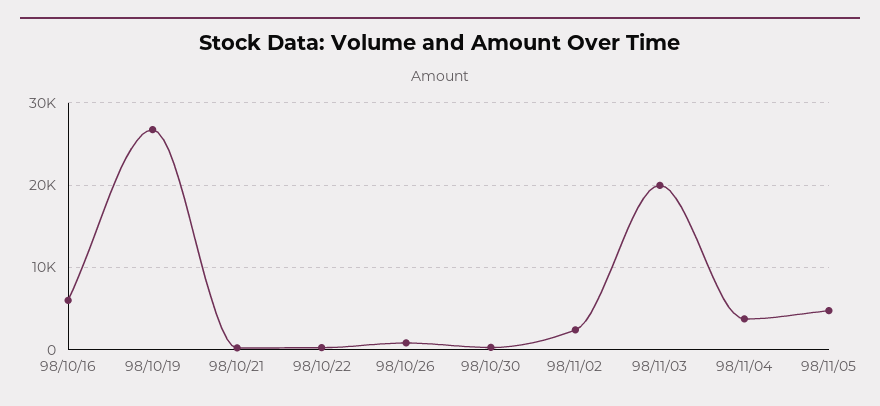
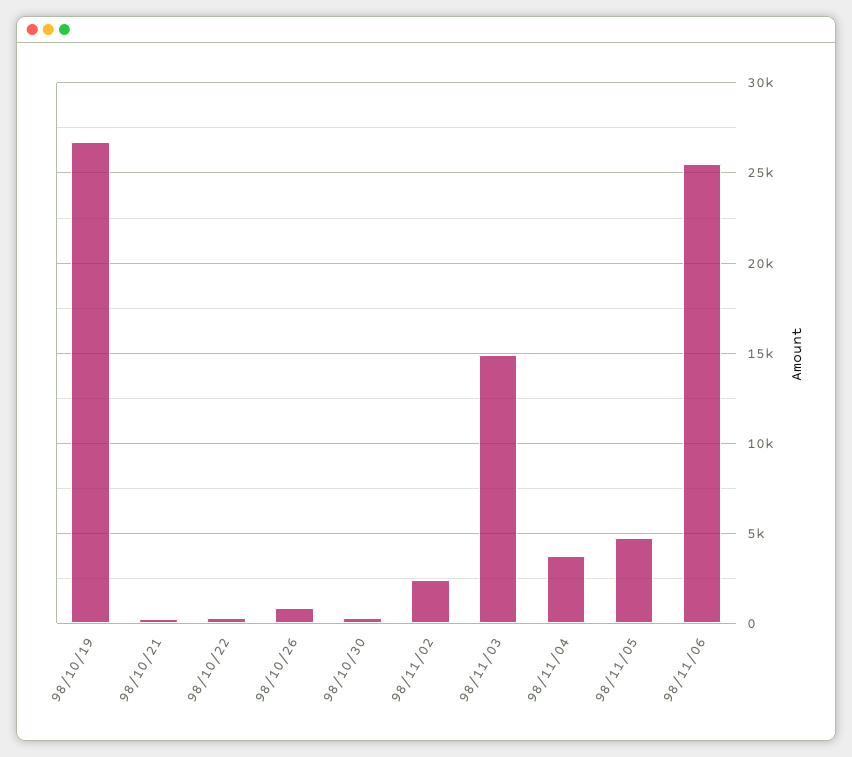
98/10/16: 6000 -> none
98/11/03: 20000 -> 15000
98/11/06: none -> 25500

